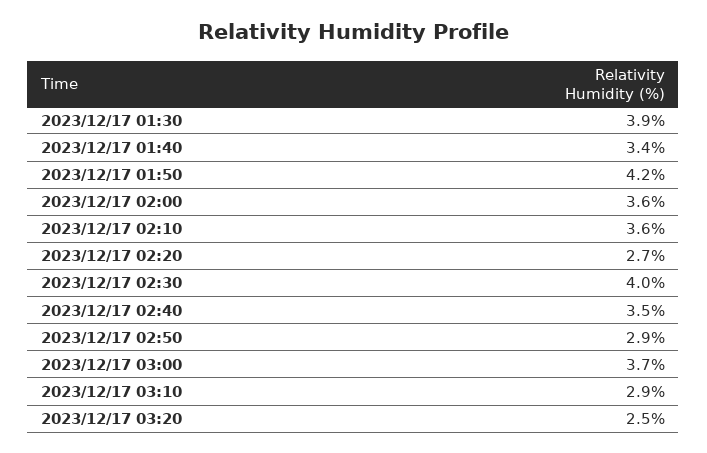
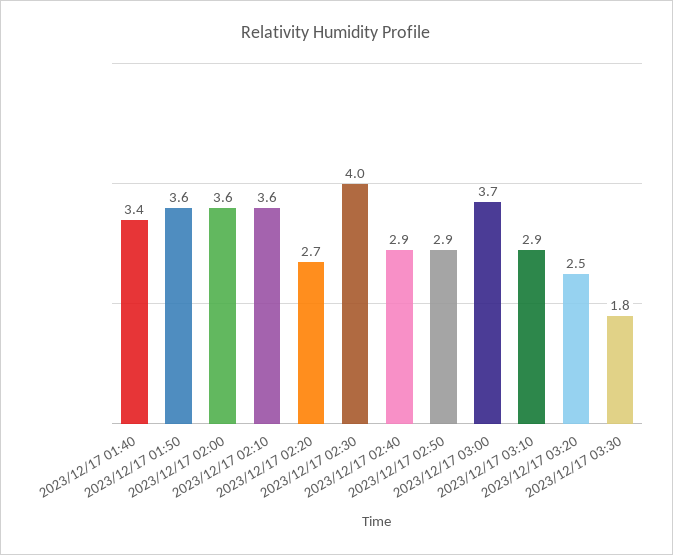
2023/12/17 01:30: 3.9 -> none
2023/12/17 01:50: 4.2 -> 3.6
2023/12/17 02:40: 3.5 -> 2.9
2023/12/17 03:30: none -> 1.8

